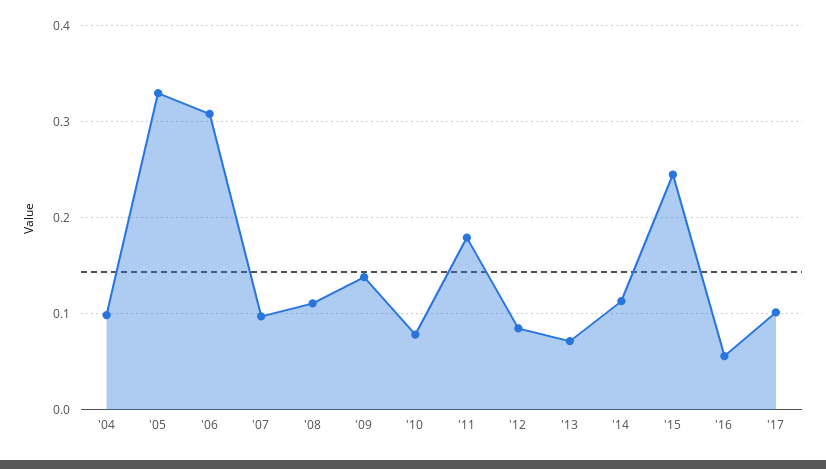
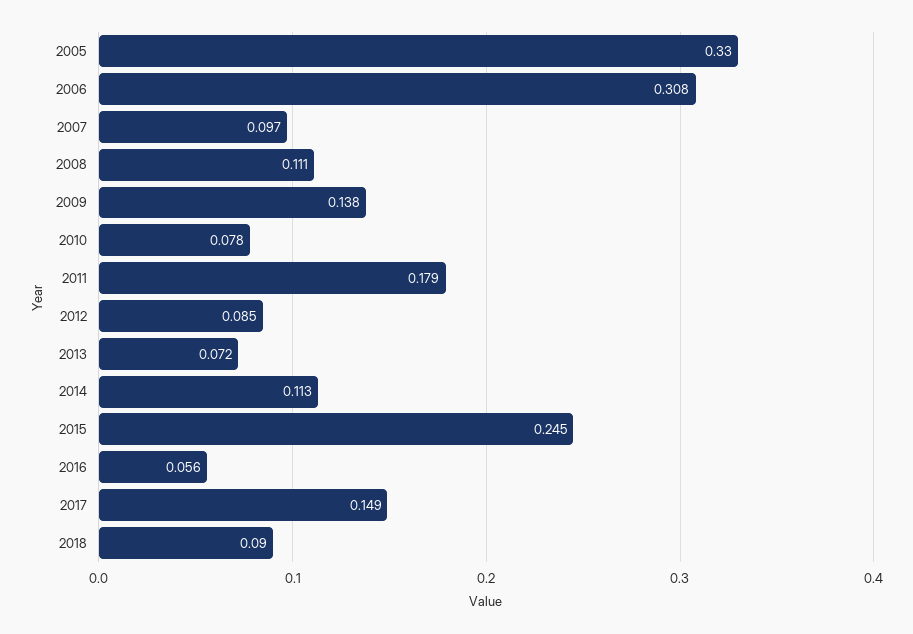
'04: 0.1 -> none
'17: 0.1 -> 0.149
2018: none -> 0.09

